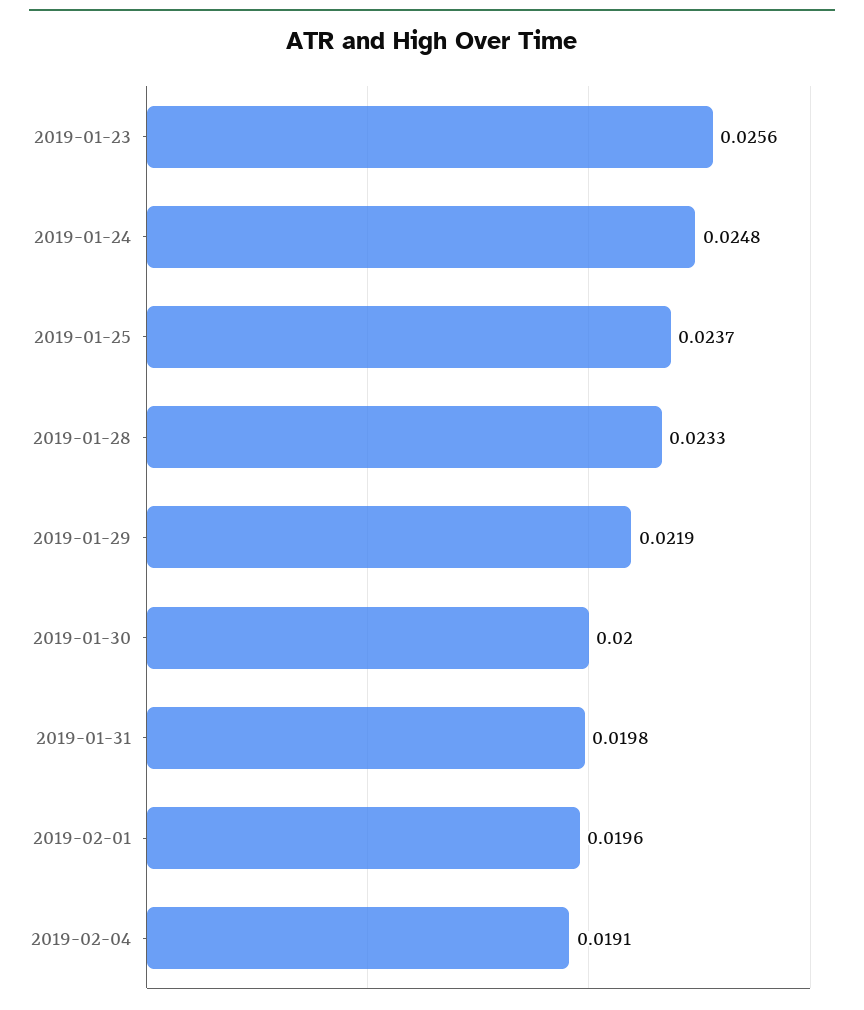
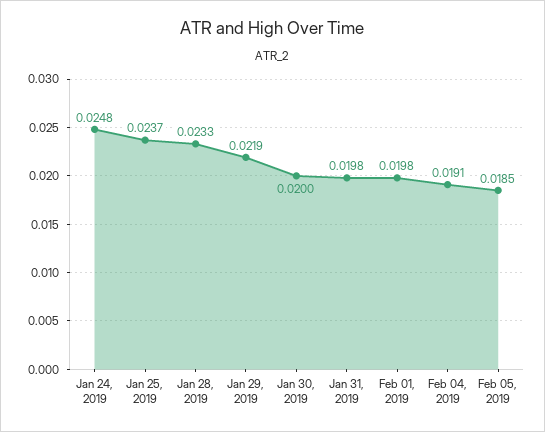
2019-01-23: 0.0256 -> none
2019-02-01: 0.0196 -> 0.0198
Feb 05, 2019: none -> 0.0185

